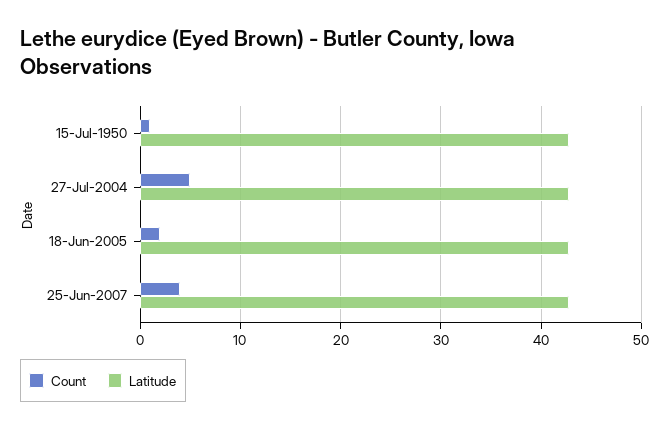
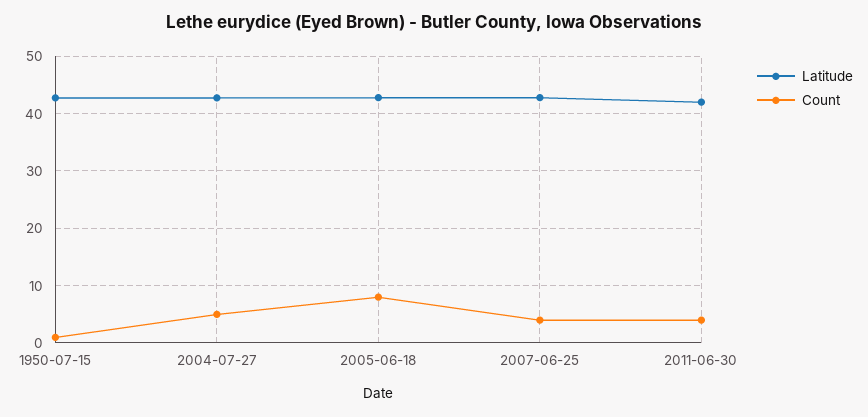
Count, 18-Jun-2005: 2 -> 8
Latitude, 2011-06-30: none -> 42
Count, 2011-06-30: none -> 4

